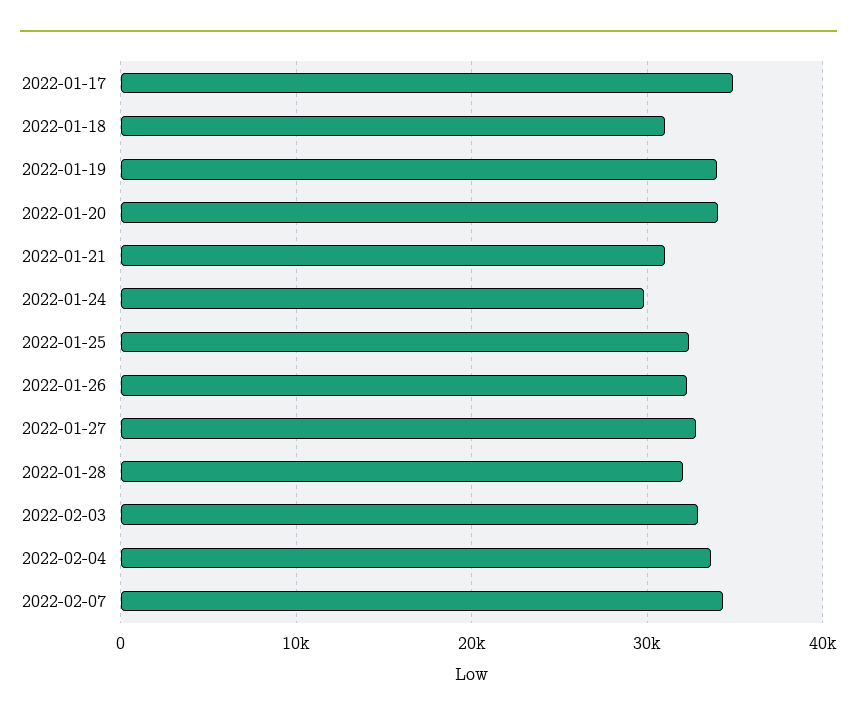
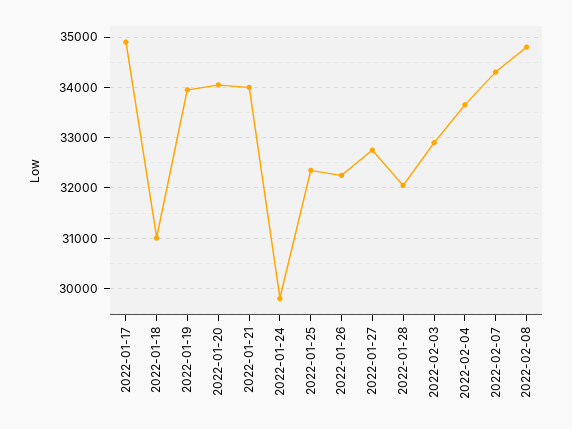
2022-01-21: 31000 -> 34000
2022-02-08: none -> 34800

